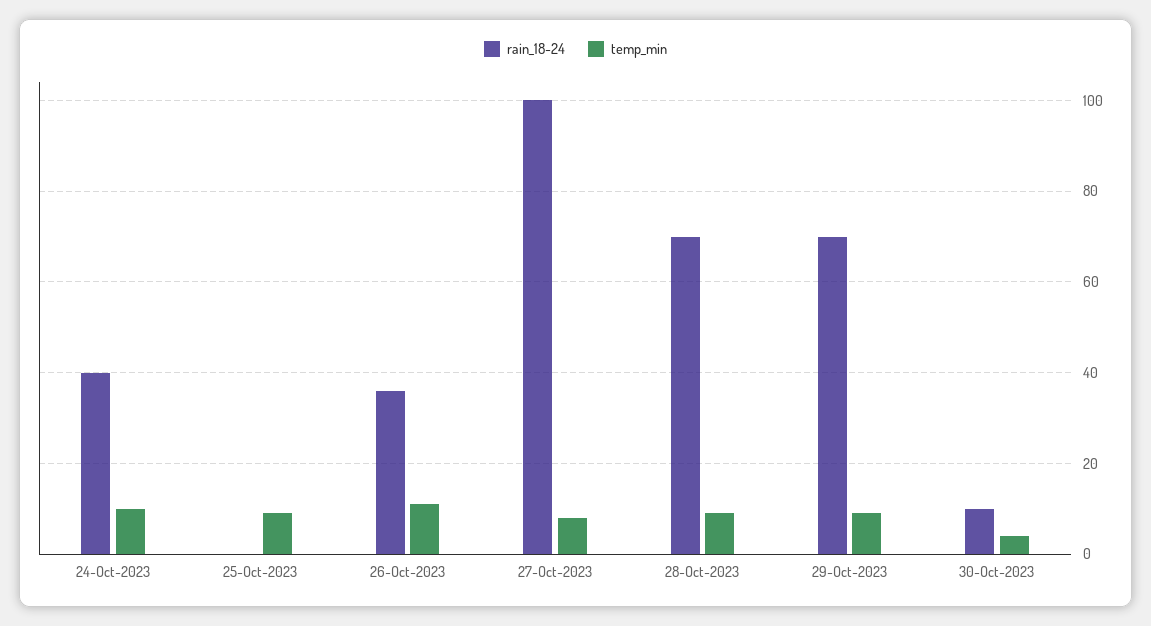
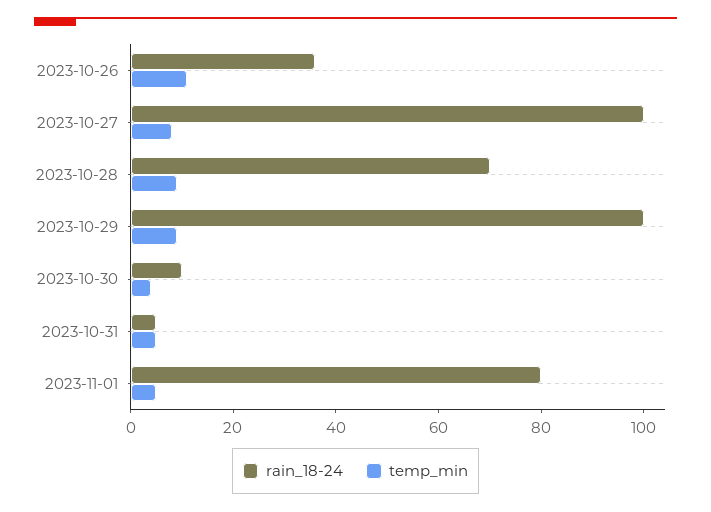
rain_18-24, 24-Oct-2023: 40 -> none
temp_min, 24-Oct-2023: 10 -> none
rain_18-24, 25-Oct-2023: 0 -> none
temp_min, 25-Oct-2023: 10 -> none
rain_18-24, 29-Oct-2023: 70 -> 100
rain_18-24, 2023-10-31: none -> 5
temp_min, 2023-10-31: none -> 5
rain_18-24, 2023-11-01: none -> 80
temp_min, 2023-11-01: none -> 5

